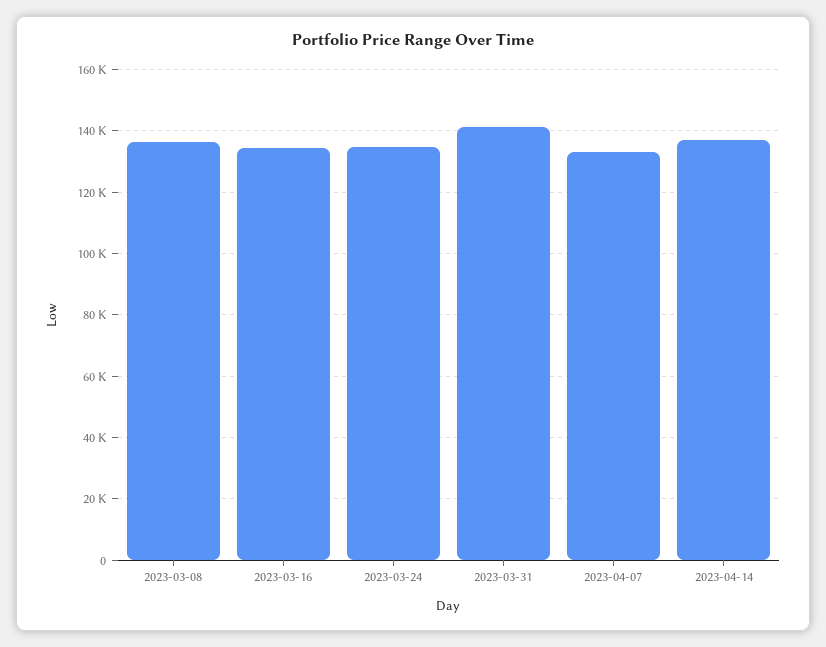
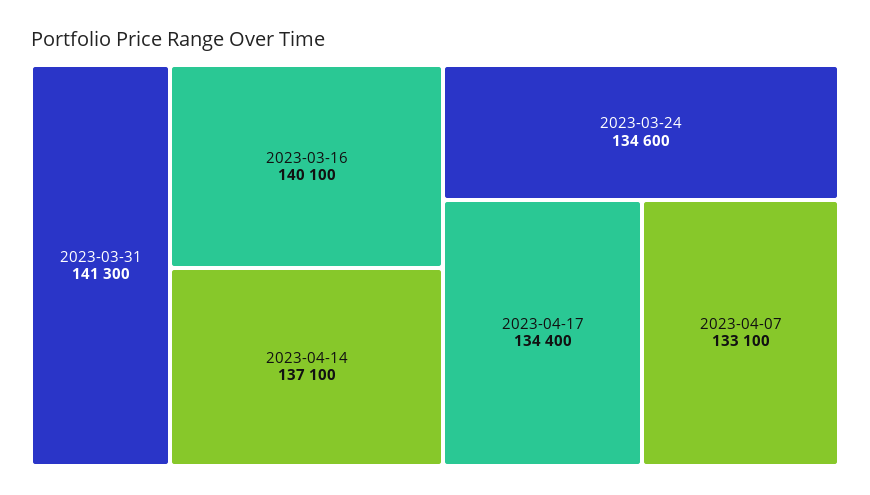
2023-03-08: 136000 -> none
2023-03-16: 134000 -> 140100
2023-04-17: none -> 134400

